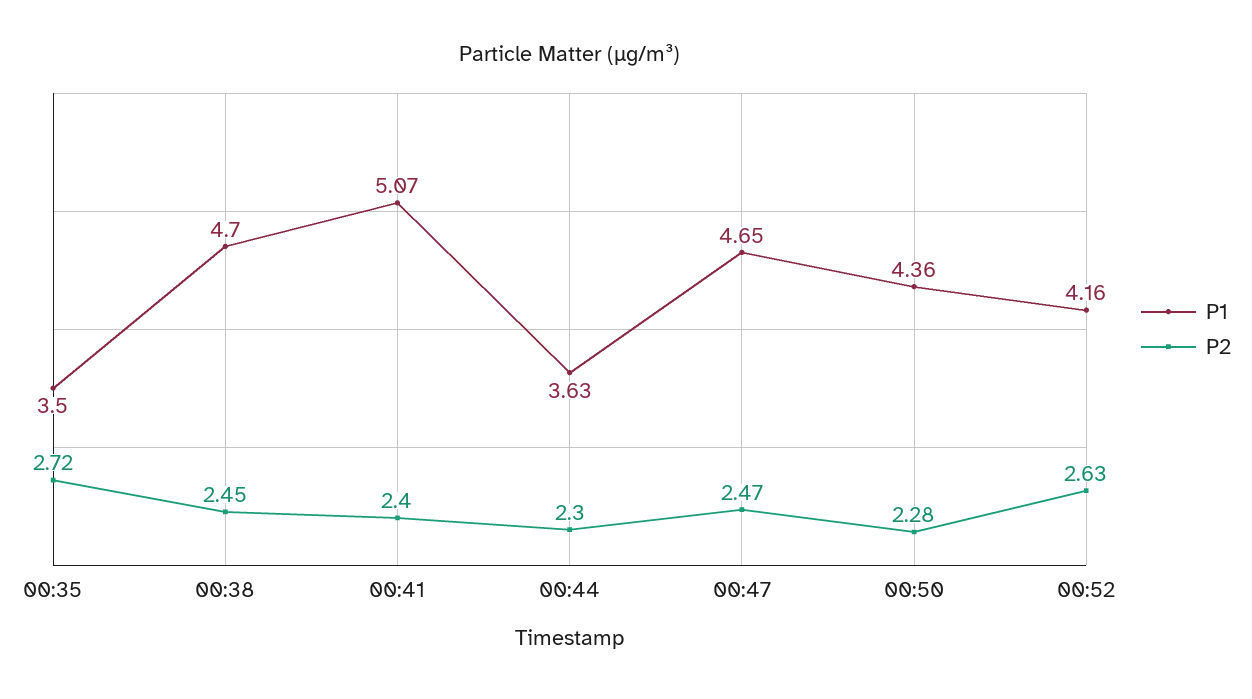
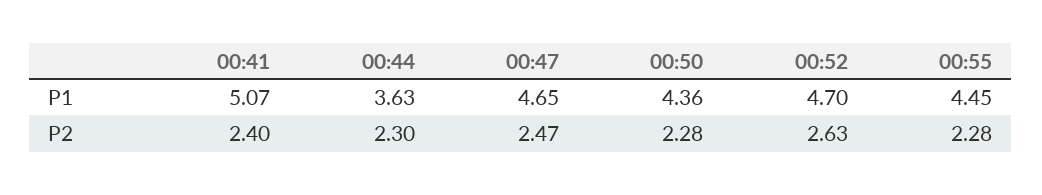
P1, 00:35: 3.5 -> none
P2, 00:35: 2.72 -> none
P1, 00:38: 4.7 -> none
P2, 00:38: 2.45 -> none
P1, 00:52: 4.16 -> 4.7
P1, 00:55: none -> 4.45
P2, 00:55: none -> 2.28

